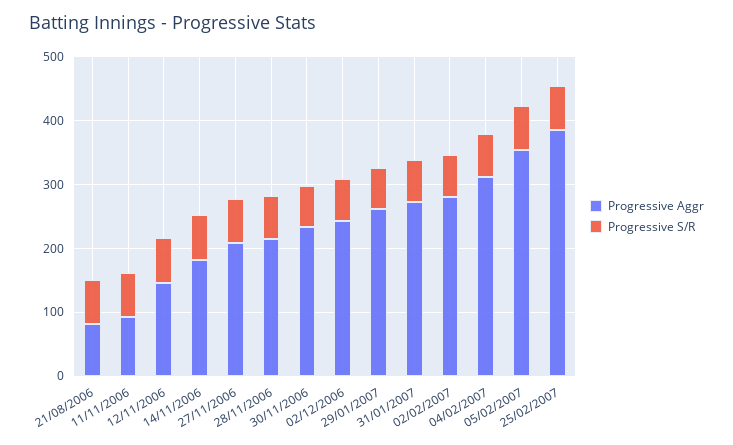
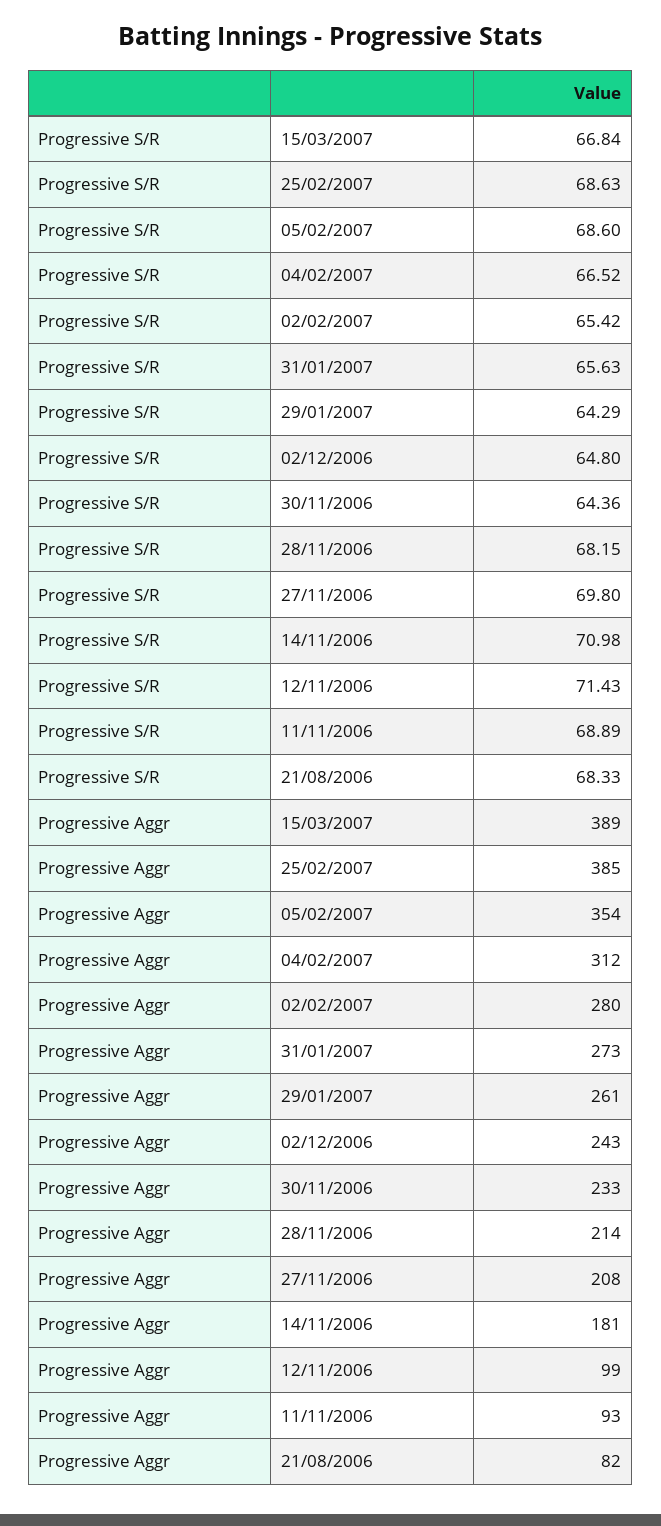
Progressive Aggr, 12/11/2006: 140 -> 99
Progressive S/R, 15/03/2007: none -> 66.84
Progressive Aggr, 15/03/2007: none -> 389

